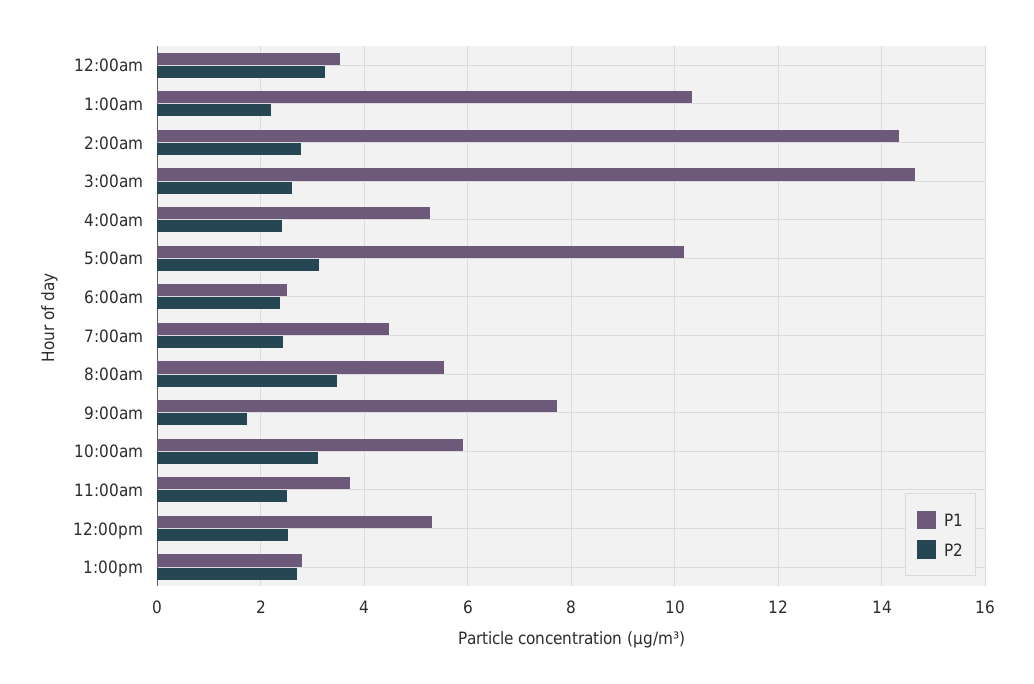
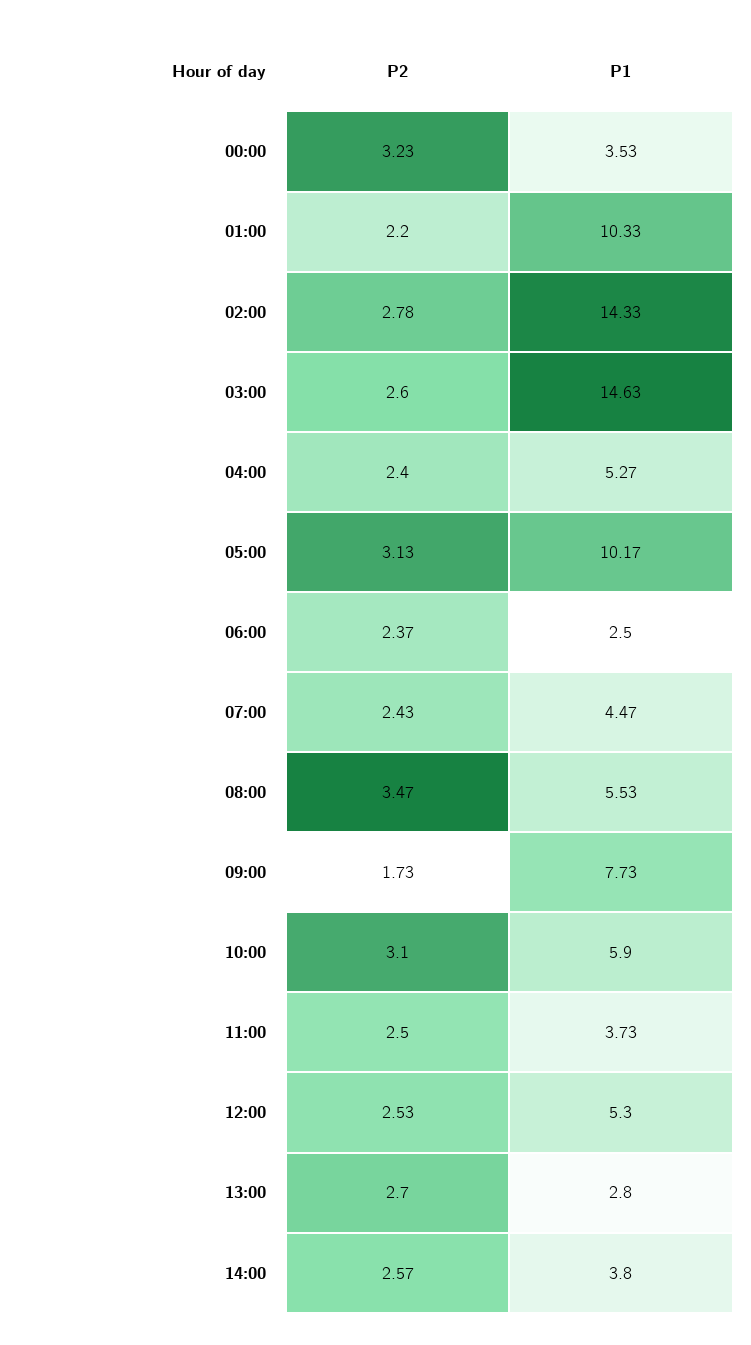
P2, 14:00: none -> 2.57
P1, 14:00: none -> 3.8

